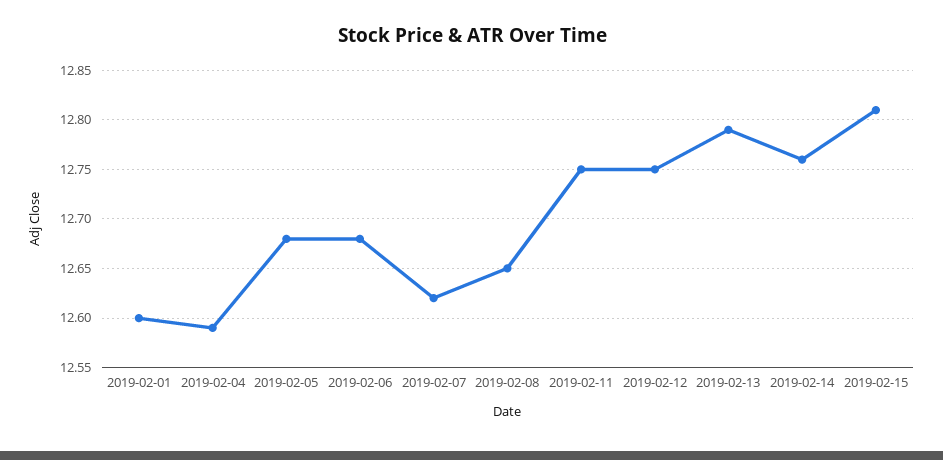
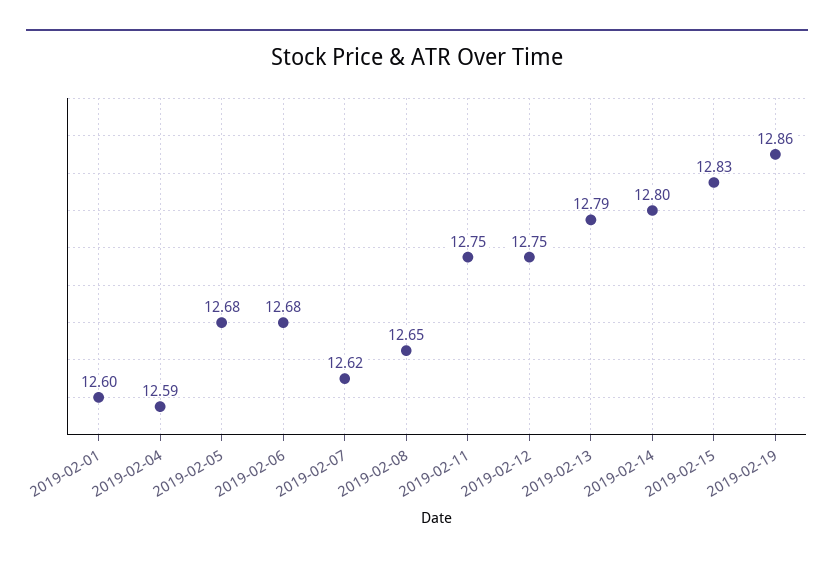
2019-02-14: 12.76 -> 12.8
2019-02-15: 12.81 -> 12.83
2019-02-19: none -> 12.86

